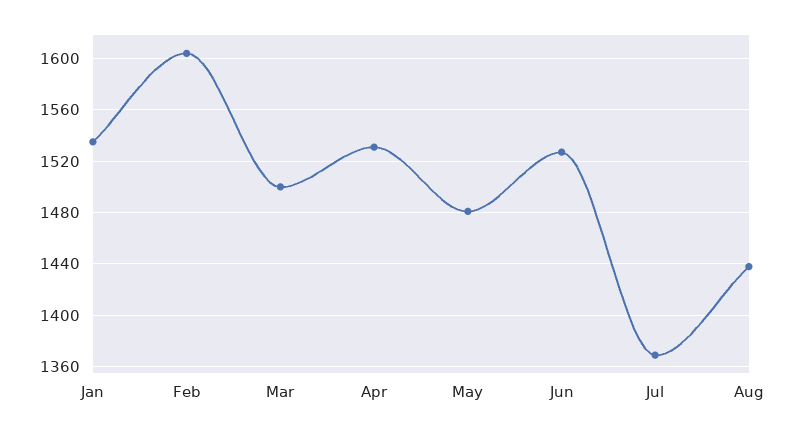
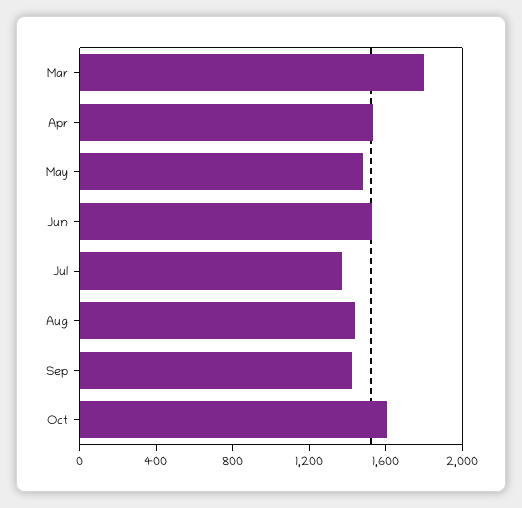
Jan: 1535 -> none
Feb: 1605 -> none
Mar: 1500 -> 1800
Sep: none -> 1400
Oct: none -> 1600

